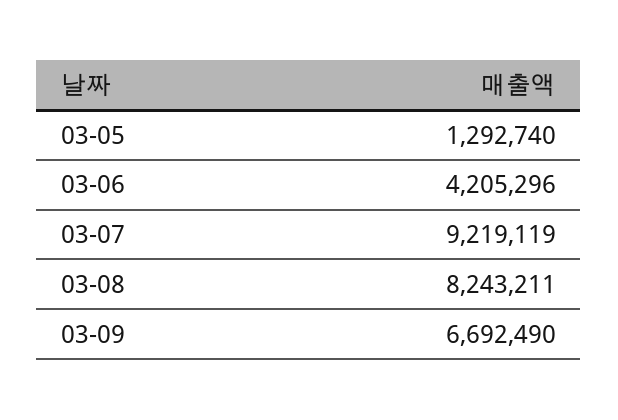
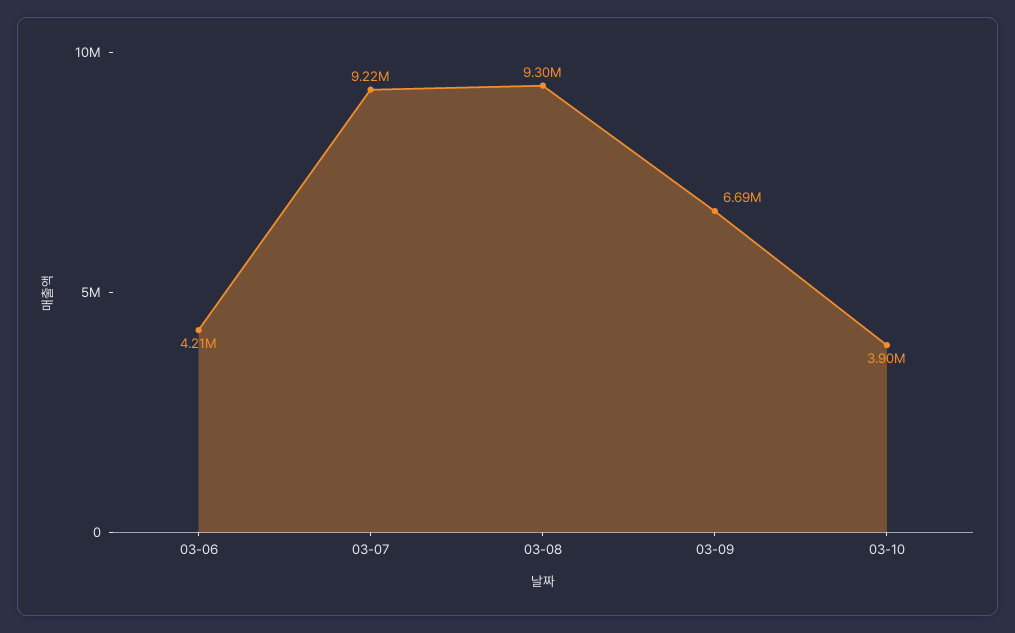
03-05: 1292740 -> none
03-08: 8243211 -> 9300000
03-10: none -> 3900000

